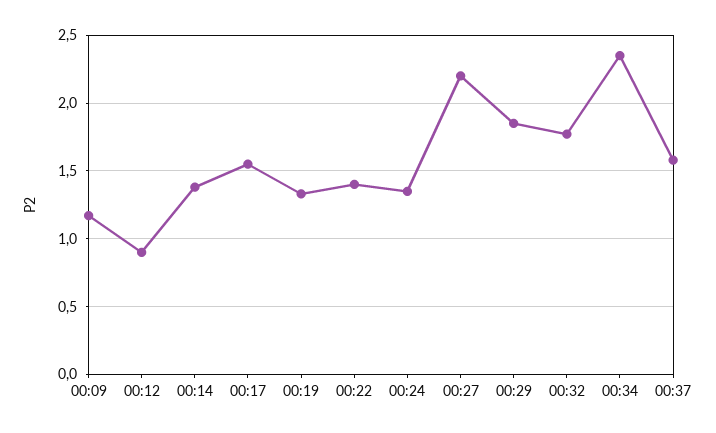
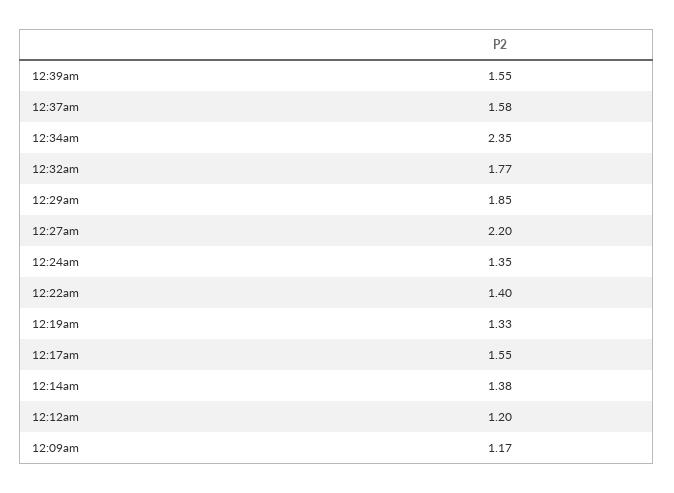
00:12: 0.9 -> 1.2
12:39am: none -> 1.55

